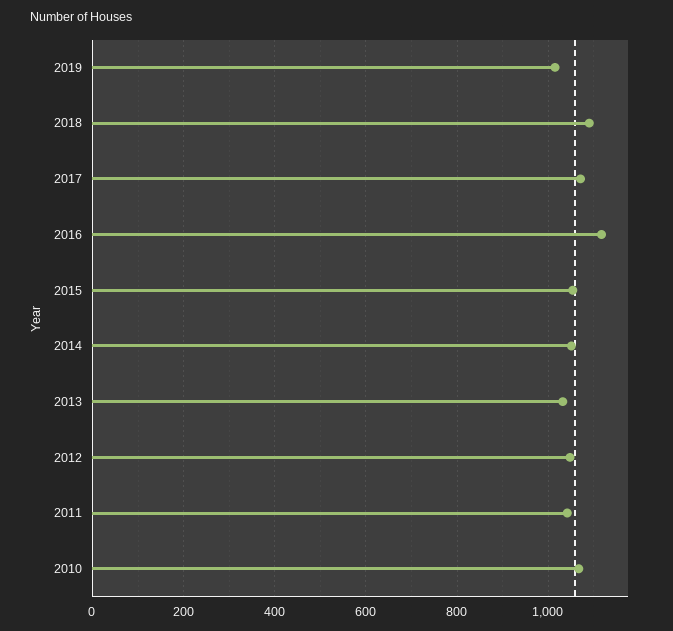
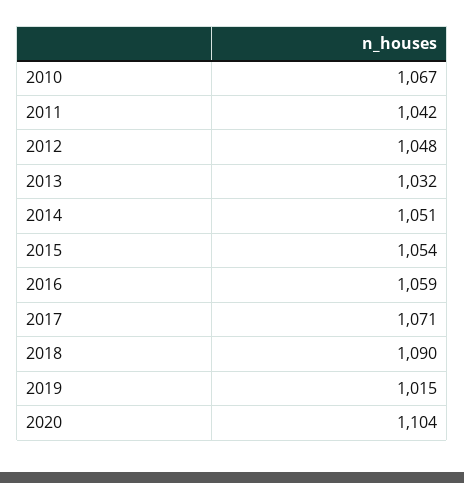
2016: 1120 -> 1059
2020: none -> 1104

